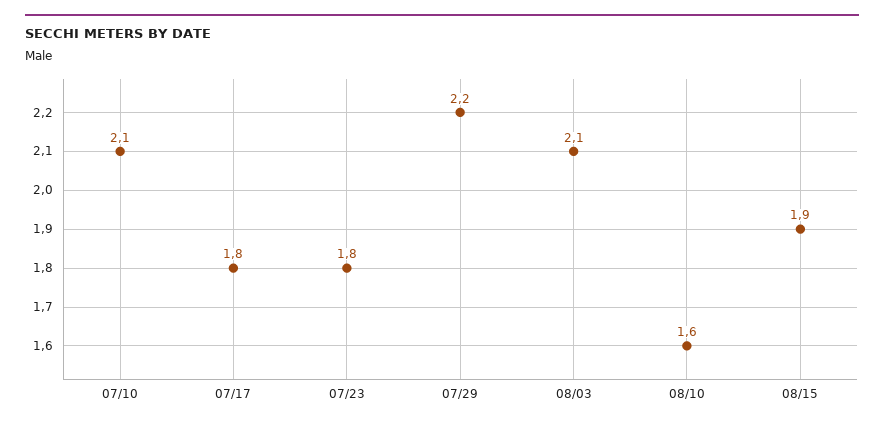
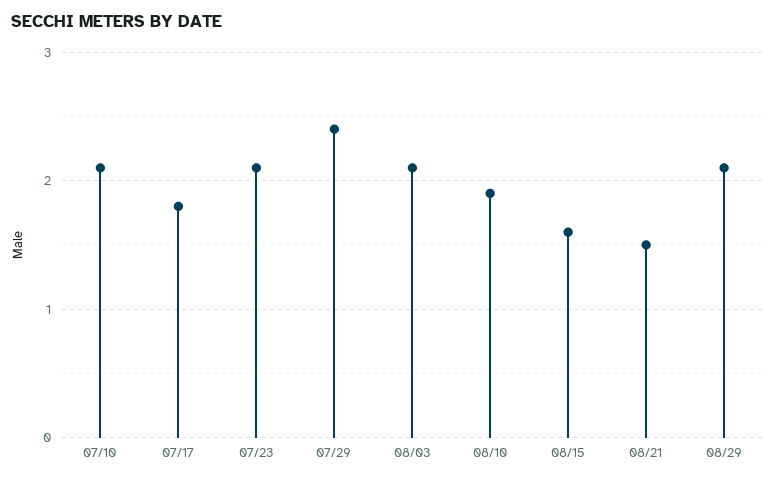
07/23: 1.8 -> 2.1
07/29: 2.2 -> 2.4
08/10: 1.6 -> 1.9
08/15: 1.9 -> 1.6
08/21: none -> 1.5
08/29: none -> 2.1

